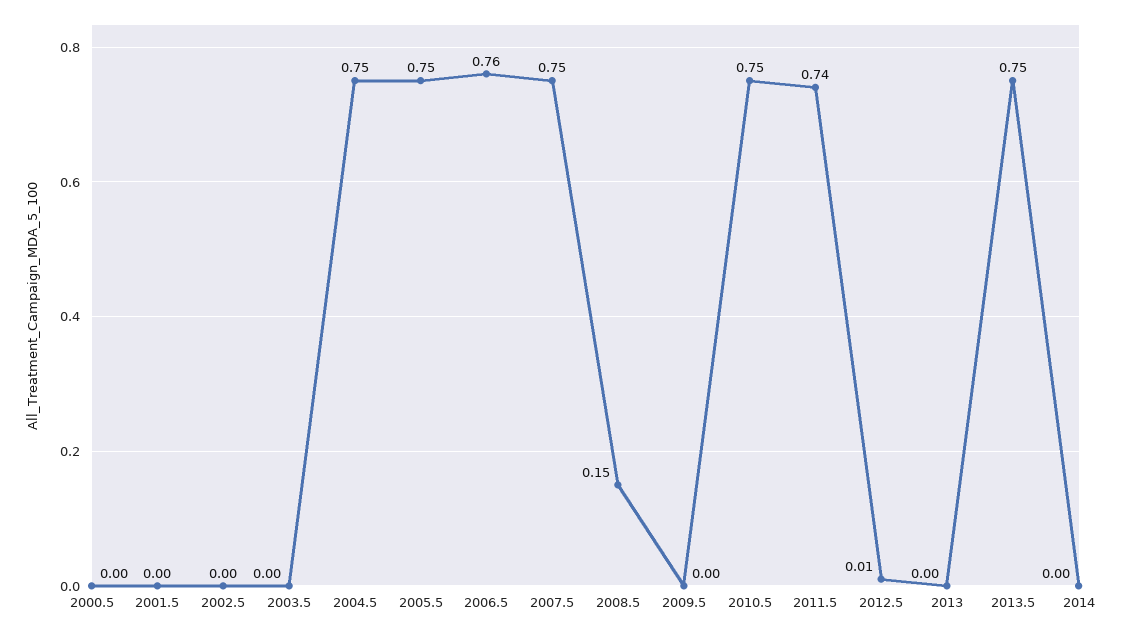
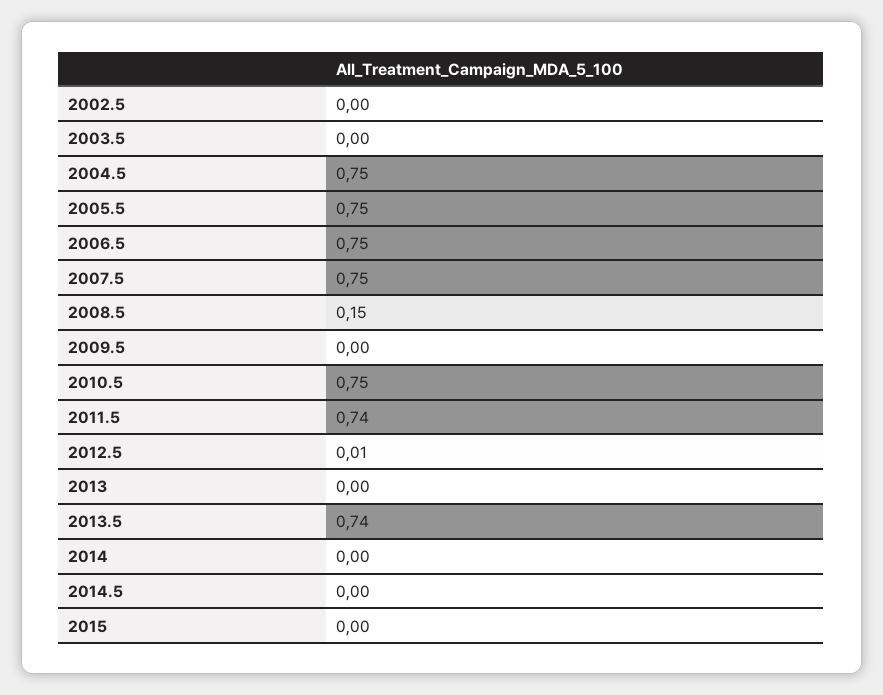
2000.5: 0 -> none
2001.5: 0 -> none
2006.5: 0.76 -> 0.75
2013.5: 0.75 -> 0.74
2014.5: none -> 0
2015: none -> 0

